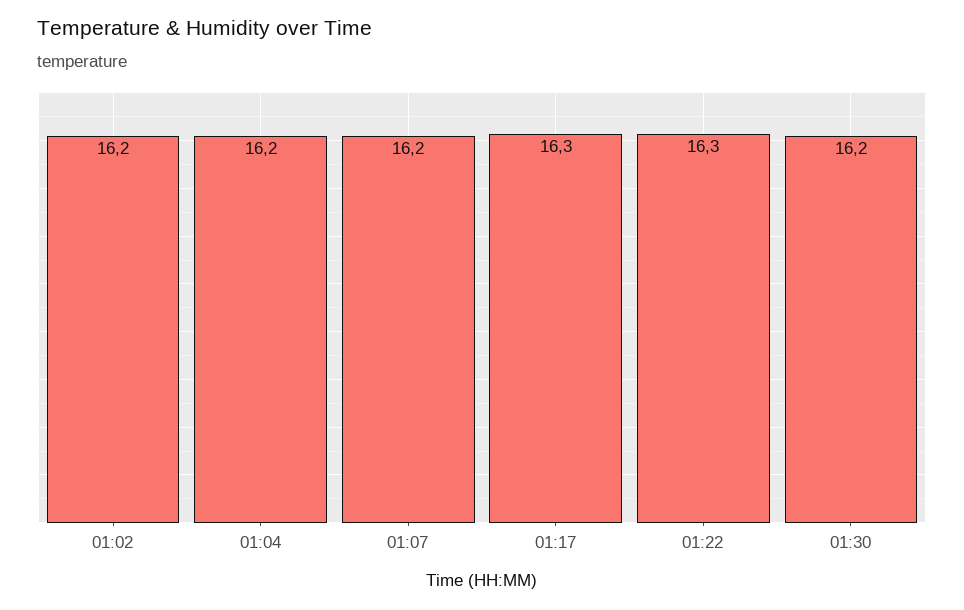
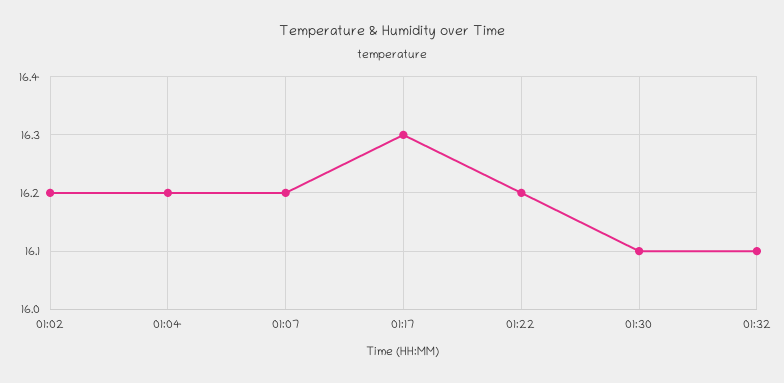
01:22: 16.3 -> 16.2
01:30: 16.2 -> 16.1
01:32: none -> 16.1

